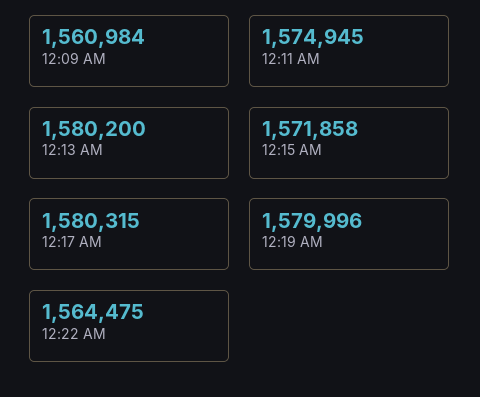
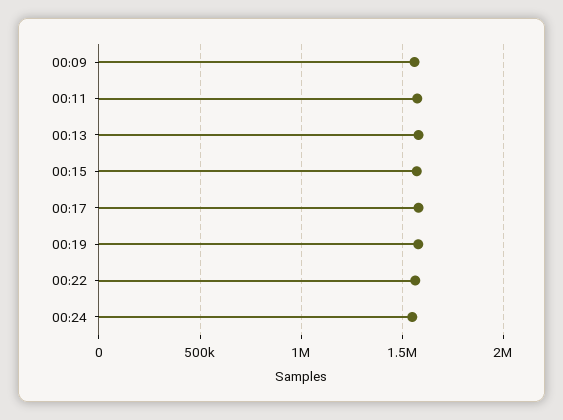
00:24: none -> 1550000

